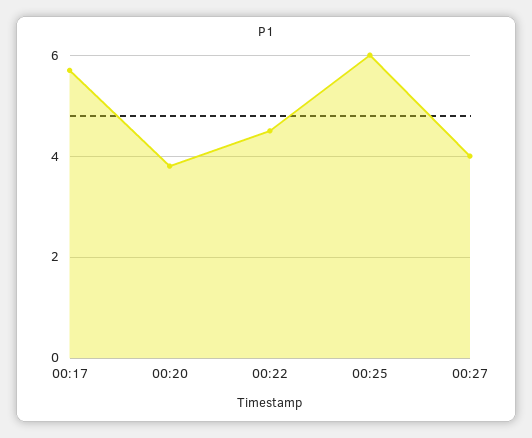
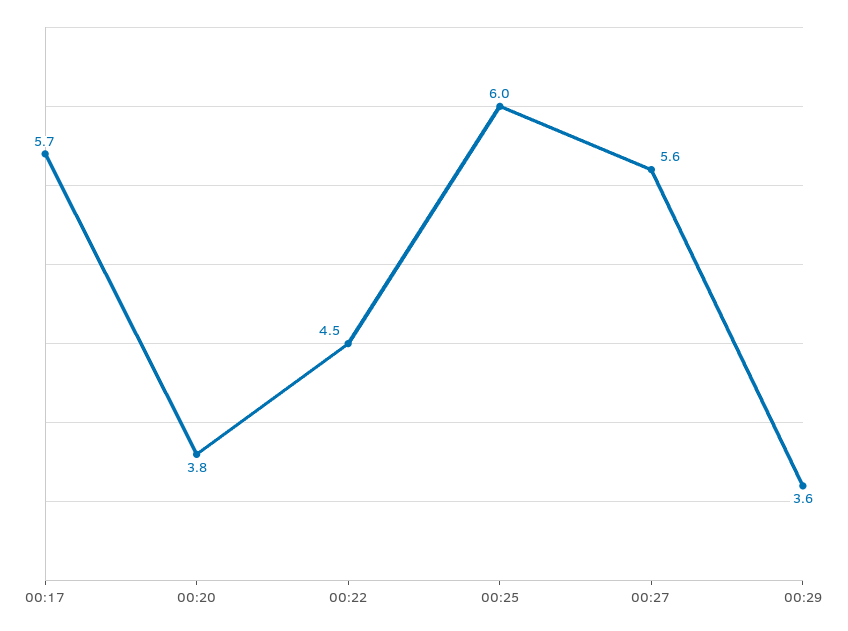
00:27: 4 -> 5.6
00:29: none -> 3.6

